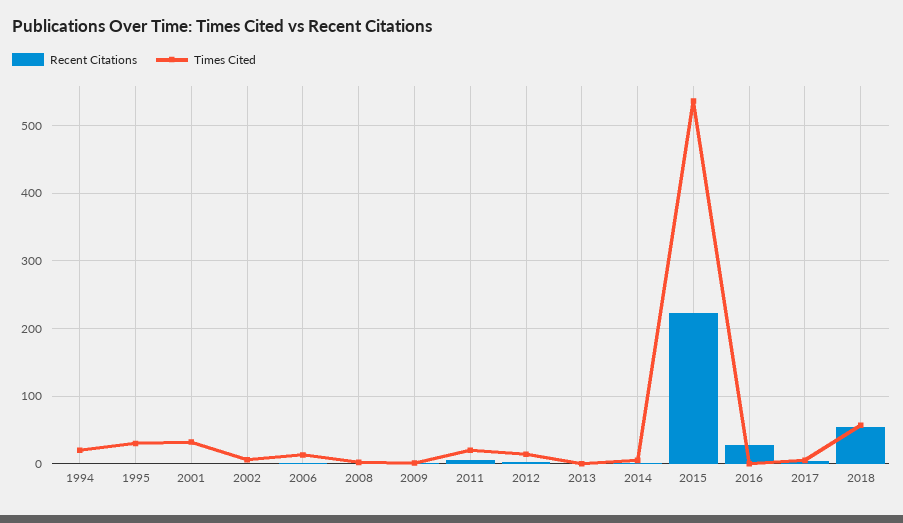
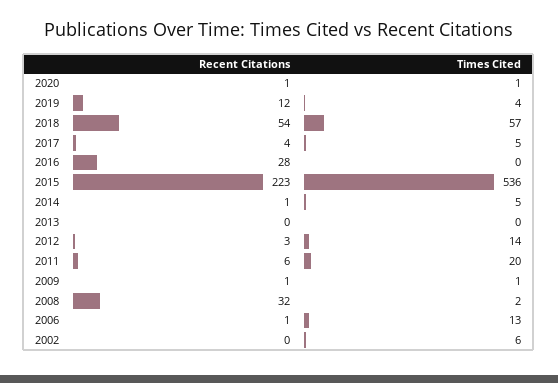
Recent Citations, 1994: 0 -> none
Times Cited, 1994: 20 -> none
Recent Citations, 1995: 0 -> none
Times Cited, 1995: 30 -> none
Recent Citations, 2001: 0 -> none
Times Cited, 2001: 30 -> none
Recent Citations, 2008: 0 -> 32
Recent Citations, 2020: none -> 1
Times Cited, 2020: none -> 1
Recent Citations, 2019: none -> 12
Times Cited, 2019: none -> 4

